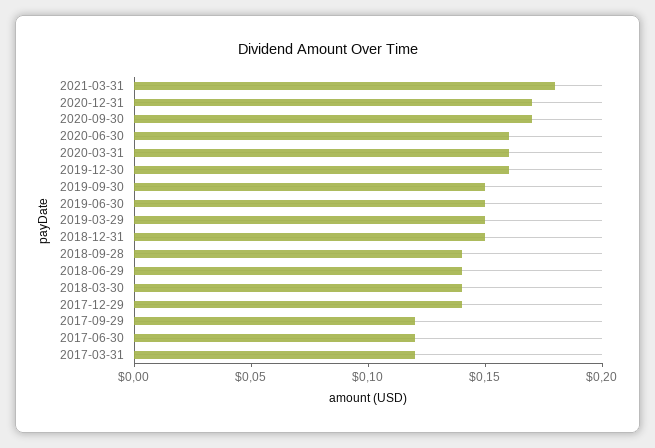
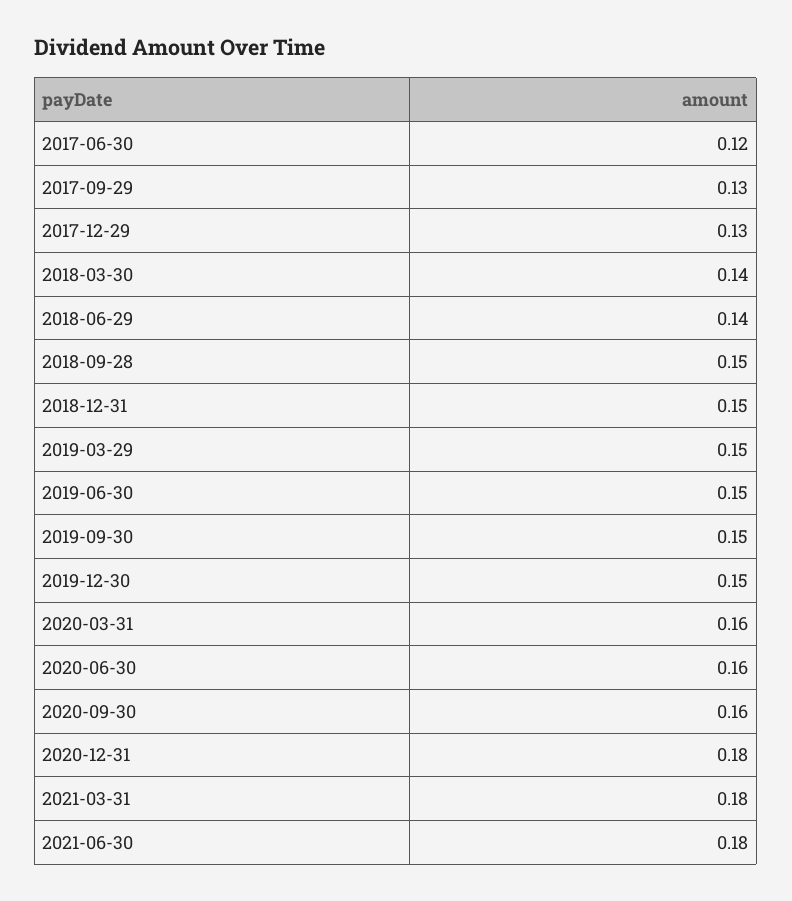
2020-12-31: 0.17 -> 0.18
2020-09-30: 0.17 -> 0.16
2019-12-30: 0.16 -> 0.15
2018-09-28: 0.14 -> 0.15
2017-12-29: 0.14 -> 0.13
2017-09-29: 0.12 -> 0.13
2017-03-31: 0.12 -> none
2021-06-30: none -> 0.18

